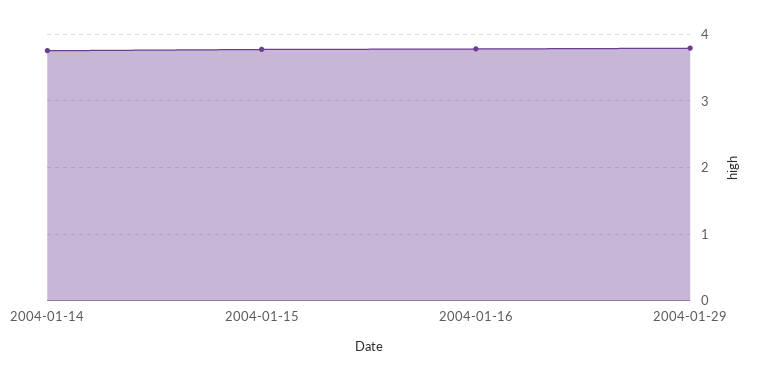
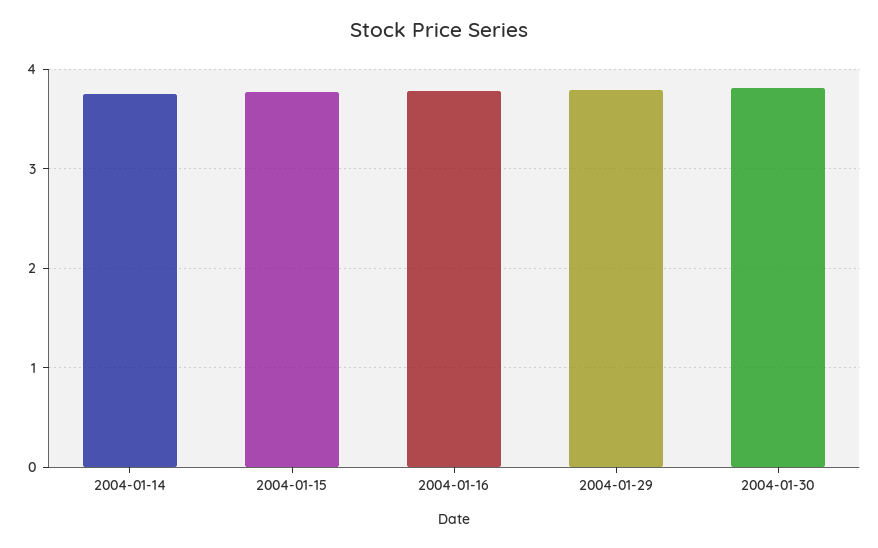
2004-01-30: none -> 3.8

